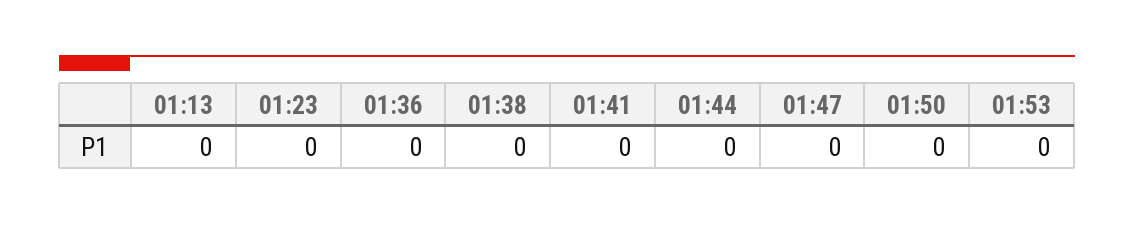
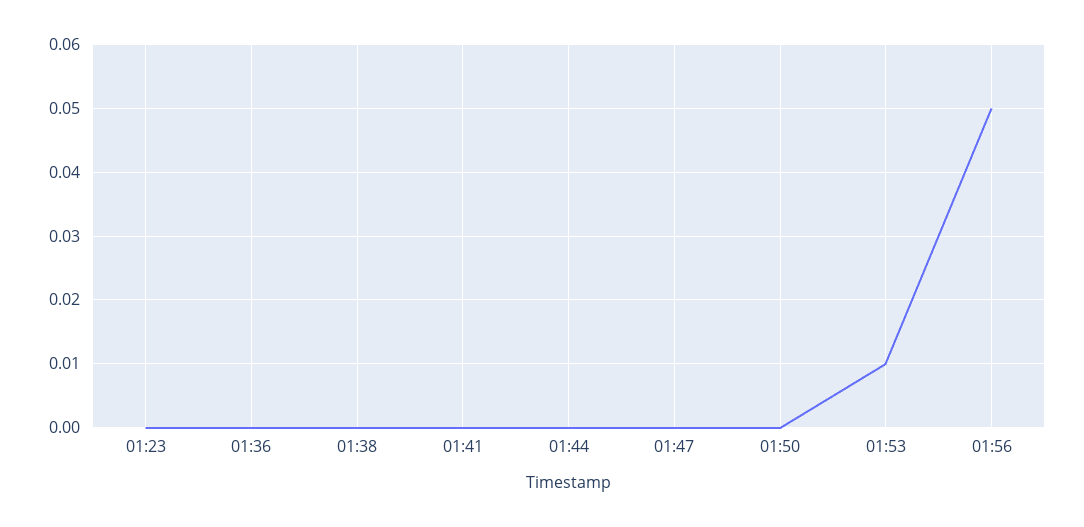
01:13: 0 -> none
01:53: 0 -> 0.01
01:56: none -> 0.05

